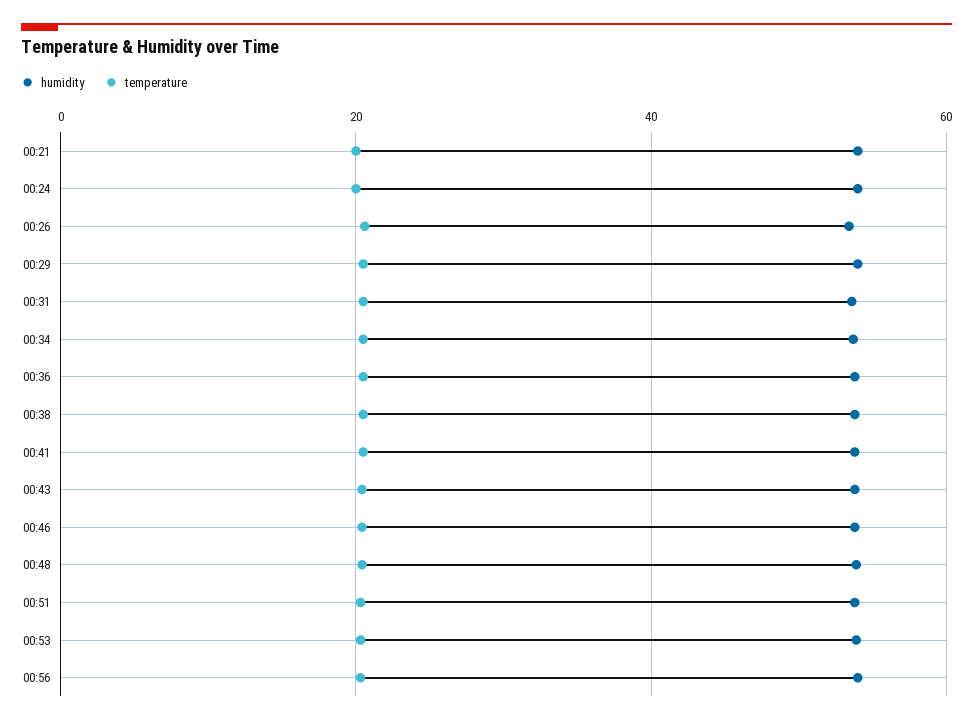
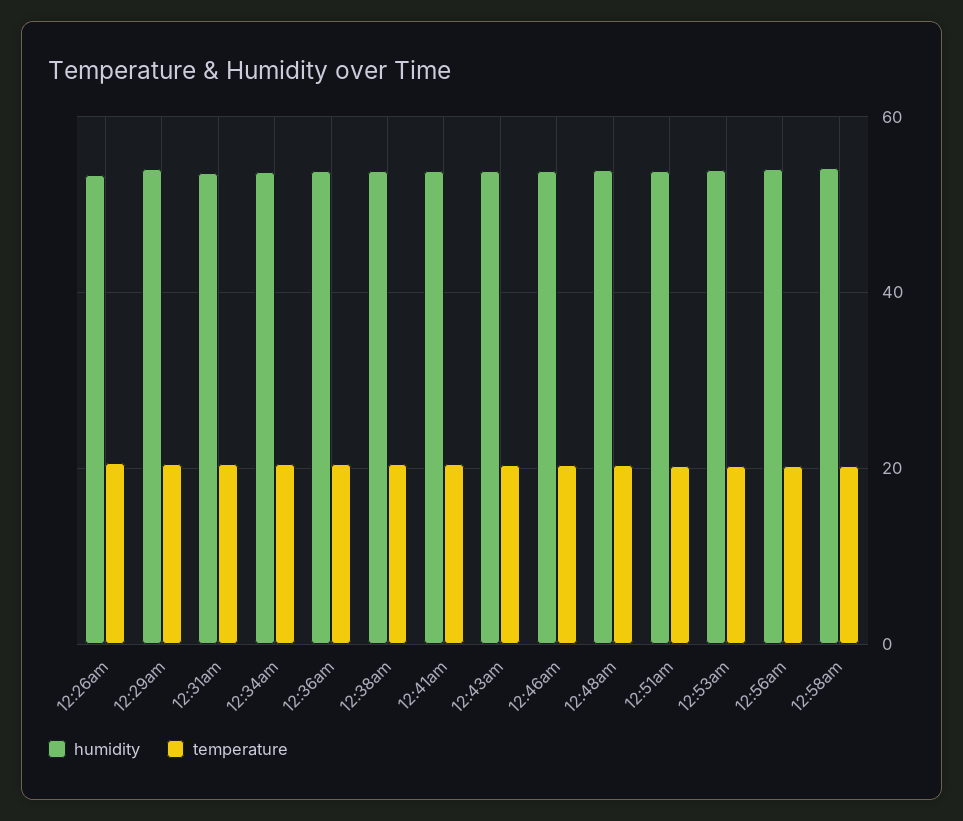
humidity, 00:21: 54 -> none
temperature, 00:21: 20 -> none
humidity, 00:24: 54 -> none
temperature, 00:24: 20 -> none
humidity, 12:58am: none -> 54
temperature, 12:58am: none -> 20

